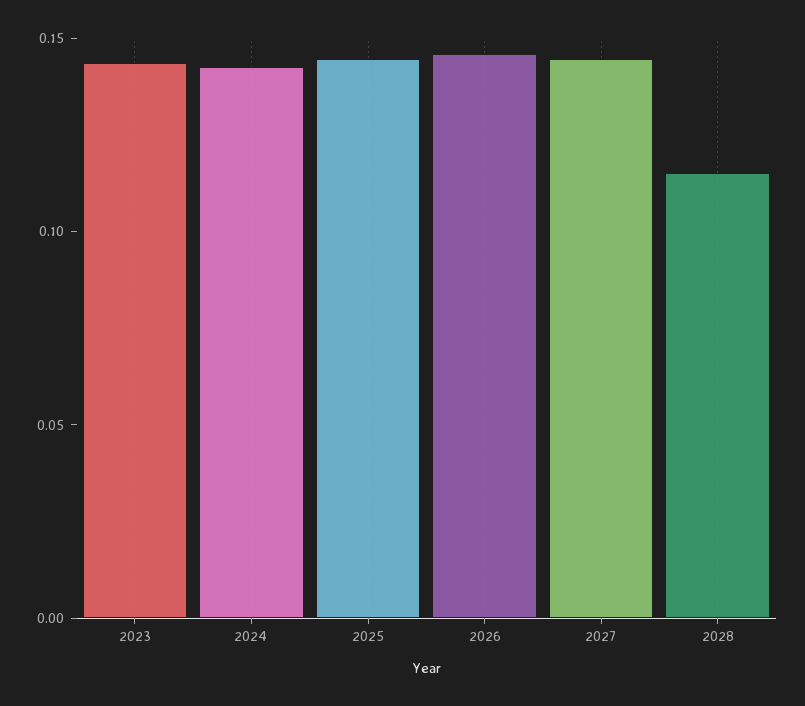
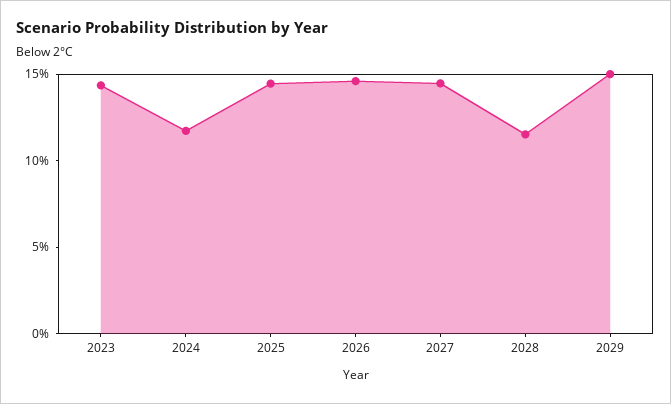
2024: 0.14 -> 0.12
2029: none -> 0.15

